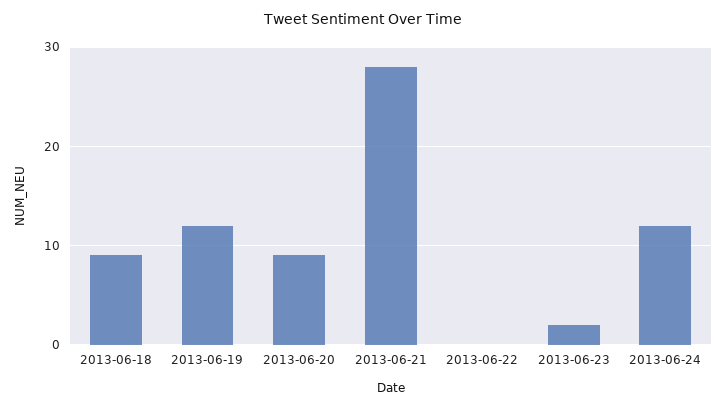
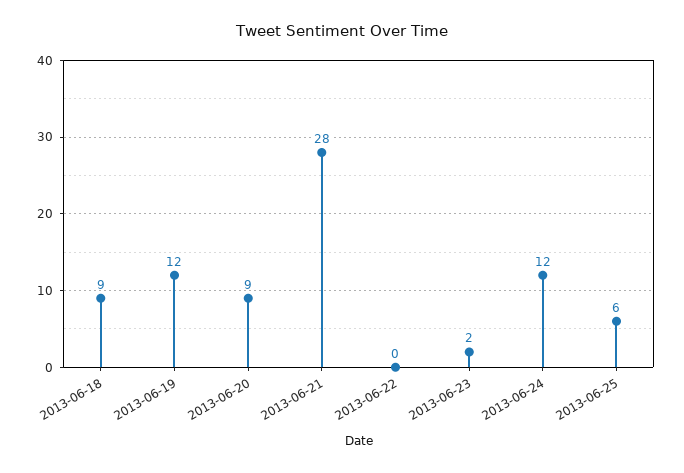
2013-06-25: none -> 6

